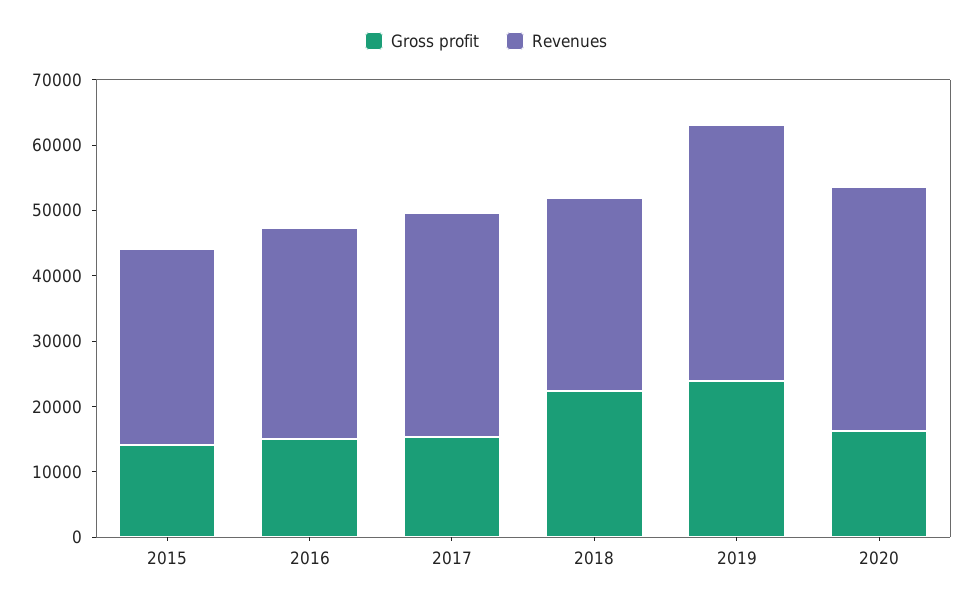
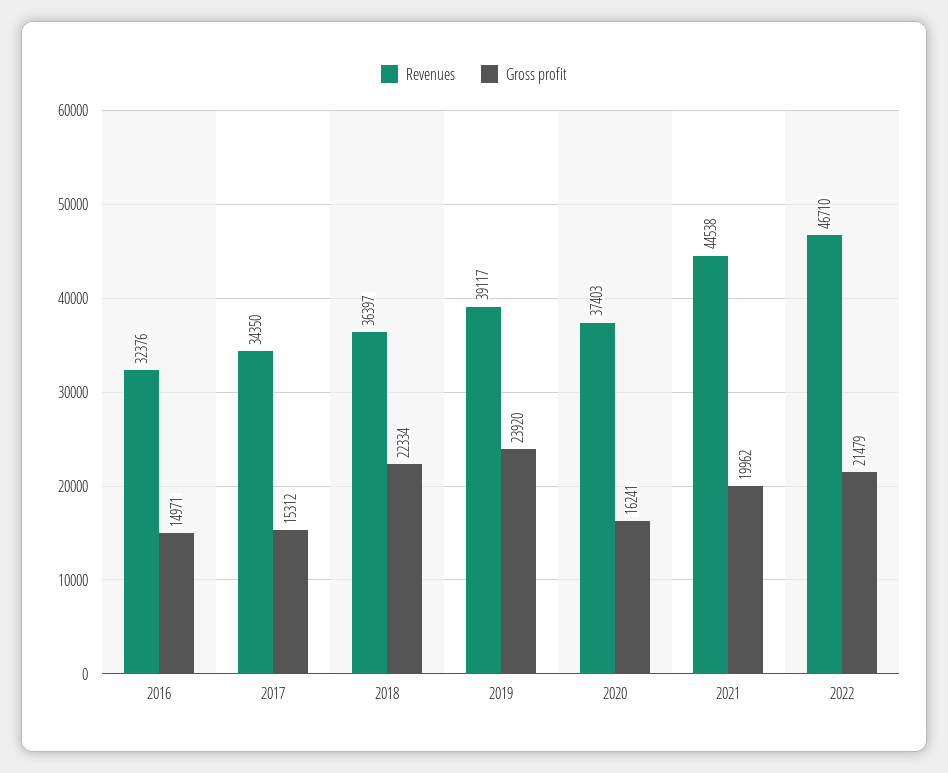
Gross profit, 2015: 14000 -> none
Revenues, 2015: 30000 -> none
Revenues, 2018: 30000 -> 36397
Revenues, 2021: none -> 44538
Gross profit, 2021: none -> 19962
Revenues, 2022: none -> 46710
Gross profit, 2022: none -> 21479

